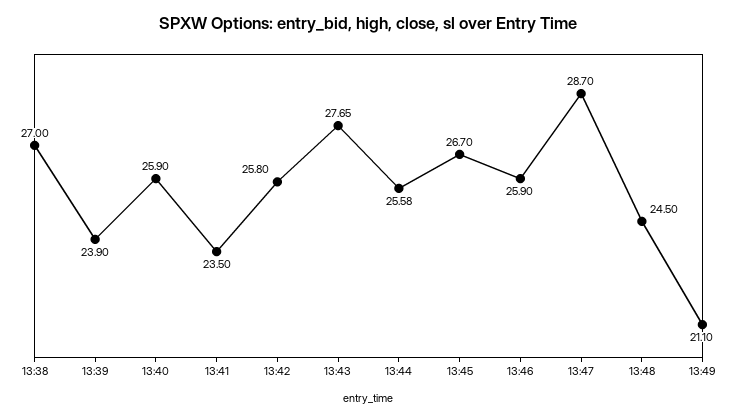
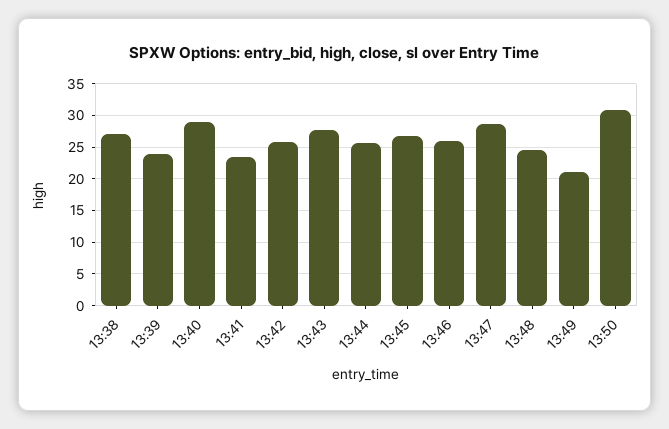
13:40: 25.9 -> 29
13:50: none -> 31

